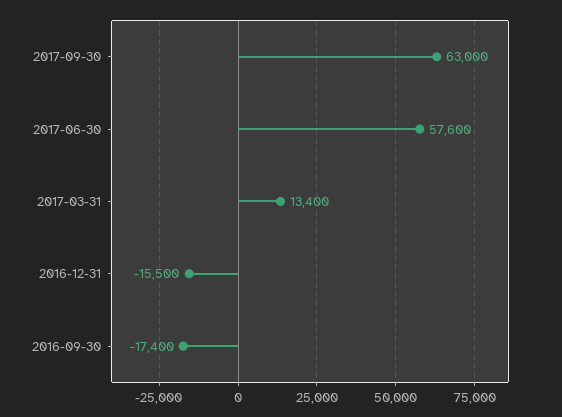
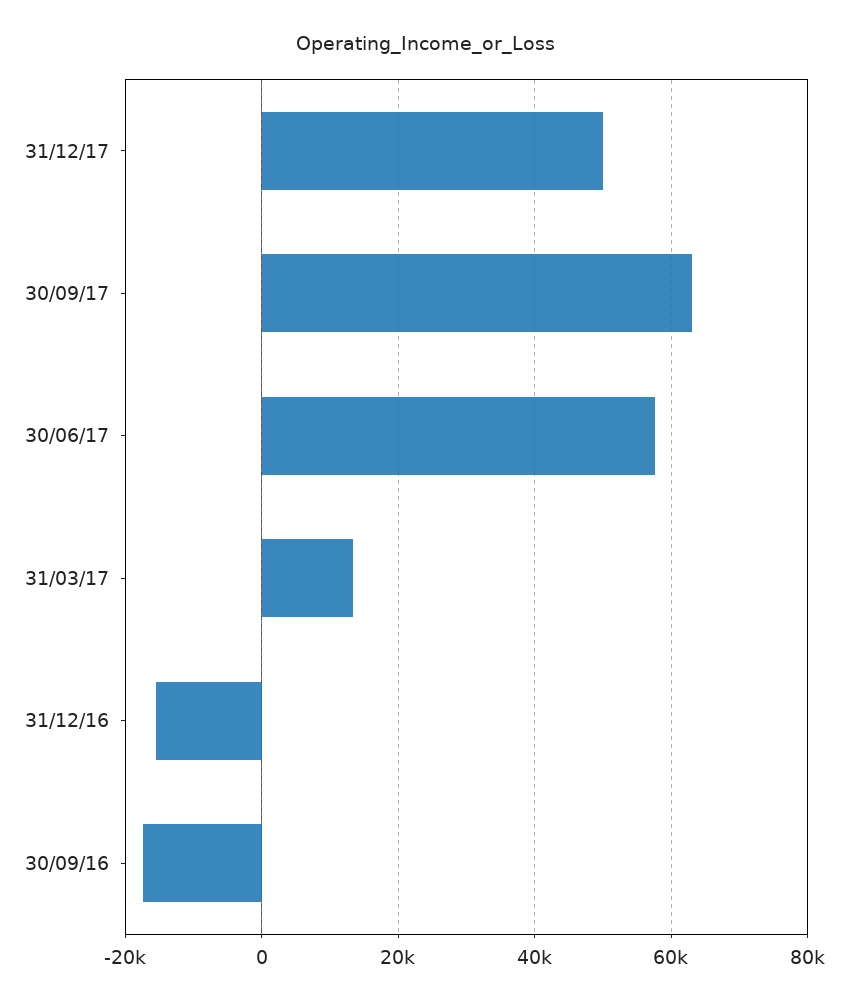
31/12/17: none -> 50000

